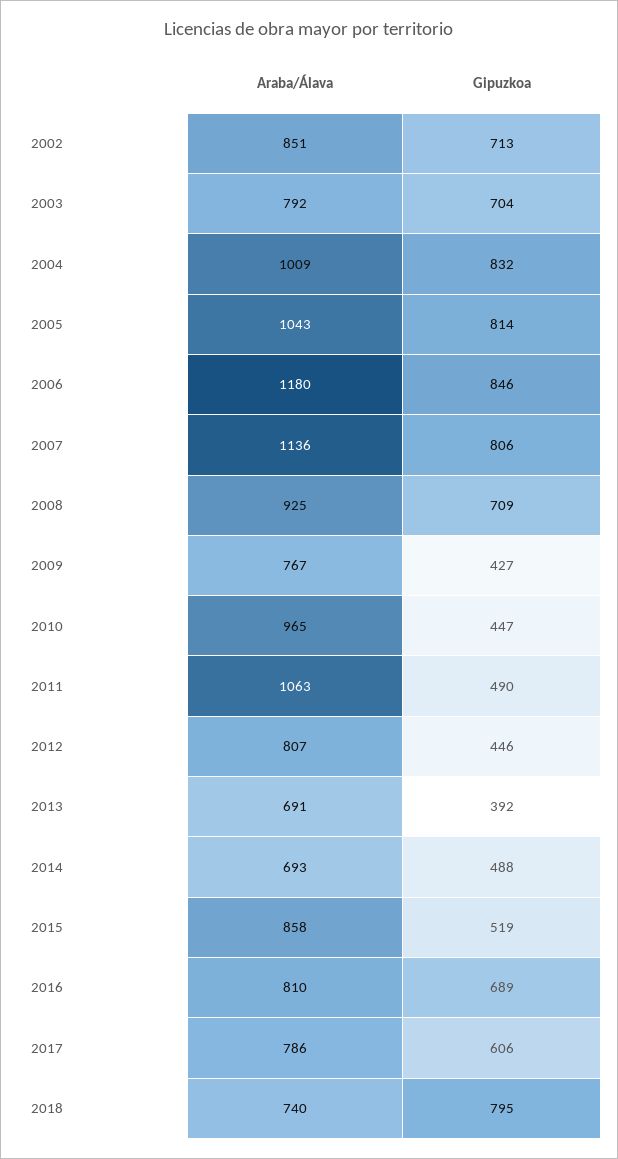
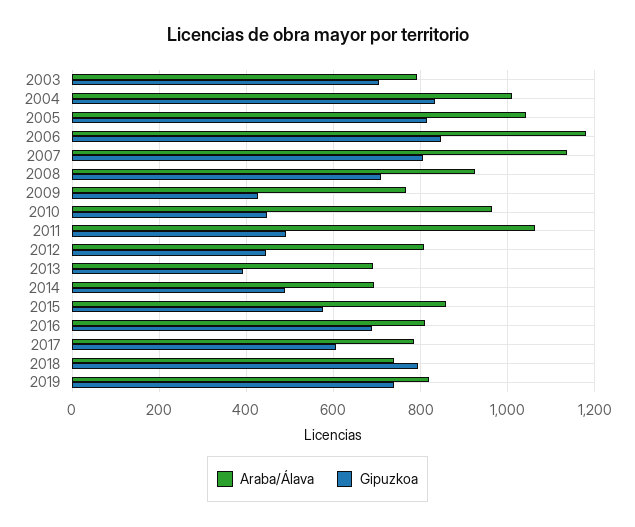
Araba/Álava, 2002: 851 -> none
Gipuzkoa, 2002: 713 -> none
Gipuzkoa, 2015: 519 -> 580
Araba/Álava, 2019: none -> 820
Gipuzkoa, 2019: none -> 740

